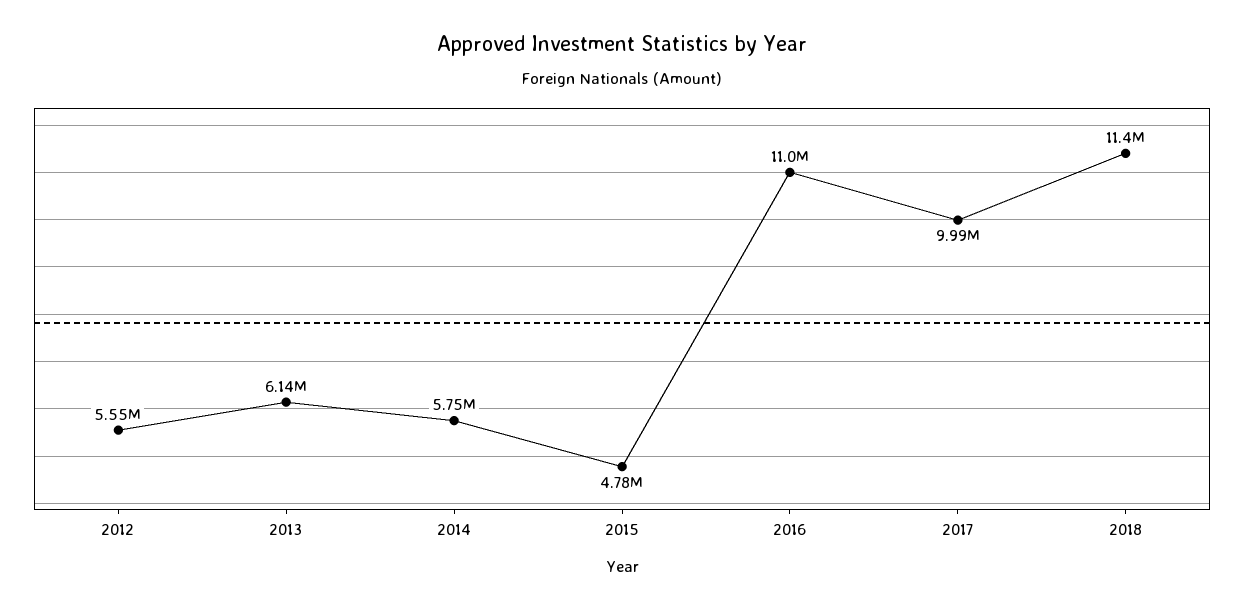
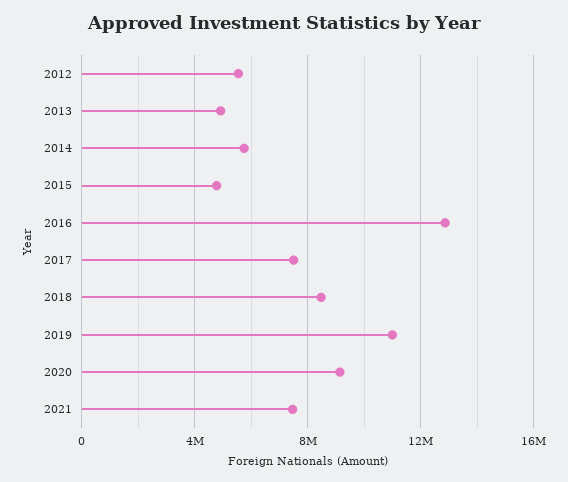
2013: 6140000 -> 5000000
2016: 11000000 -> 13000000
2017: 9990000 -> 7500000
2018: 11400000 -> 8500000
2019: none -> 11000000
2020: none -> 9000000
2021: none -> 7500000

